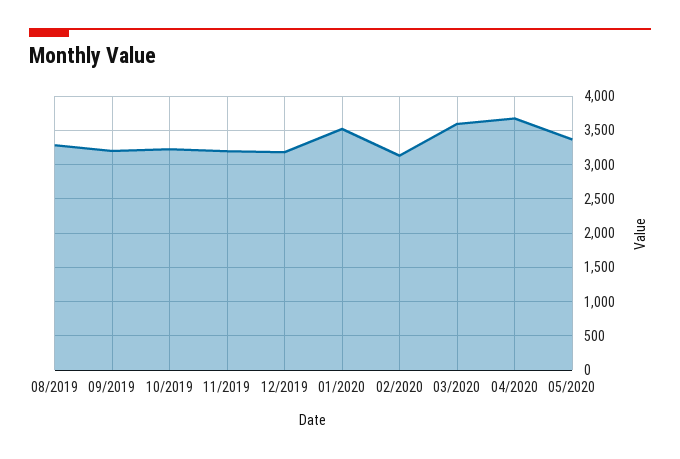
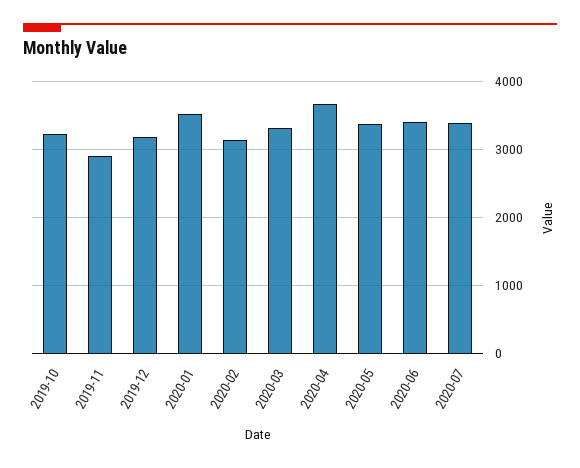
08/2019: 3300 -> none
09/2019: 3200 -> none
11/2019: 3200 -> 2900
03/2020: 3600 -> 3300
2020-06: none -> 3400
2020-07: none -> 3400

